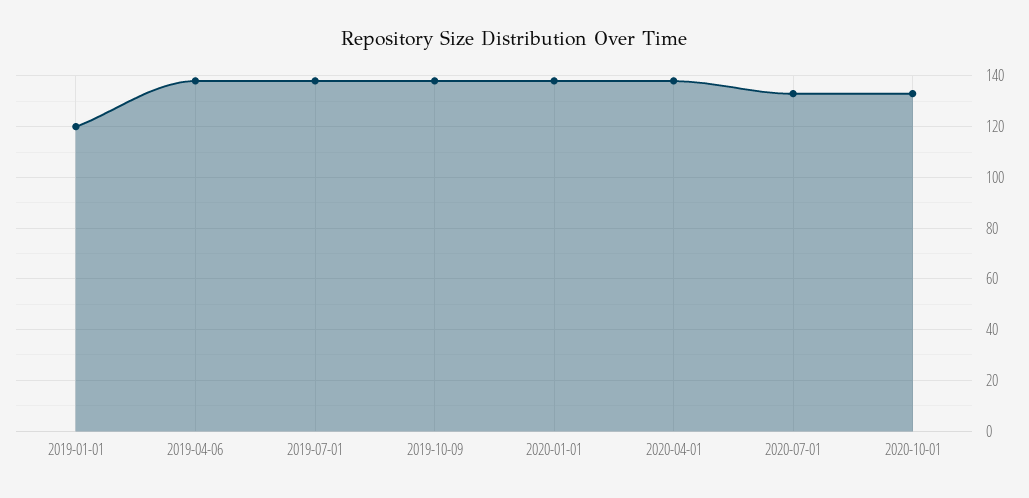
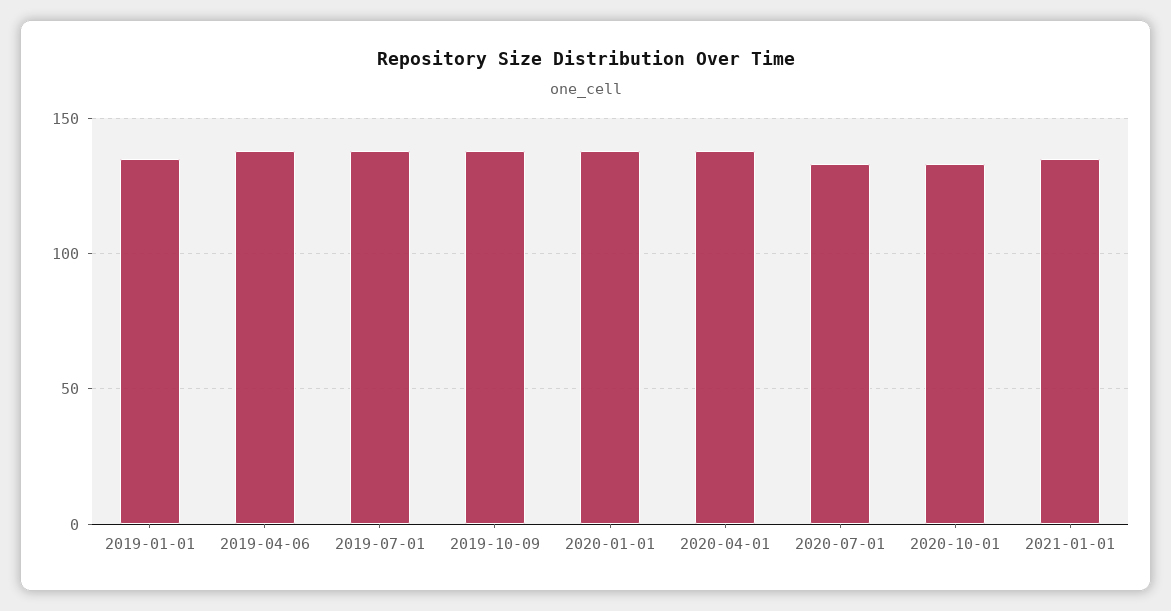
2019-01-01: 120 -> 135
2021-01-01: none -> 135

